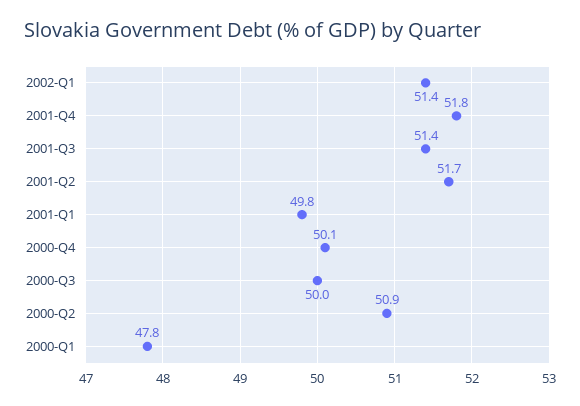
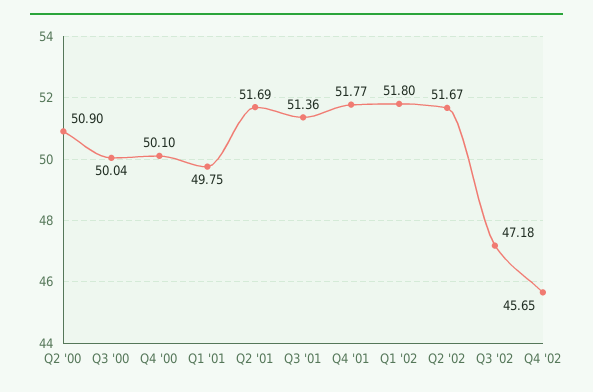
2002-Q1: 51.4 -> 51.8
2000-Q1: 47.8 -> none
Q2 '02: none -> 51.67
Q3 '02: none -> 47.18
Q4 '02: none -> 45.65

